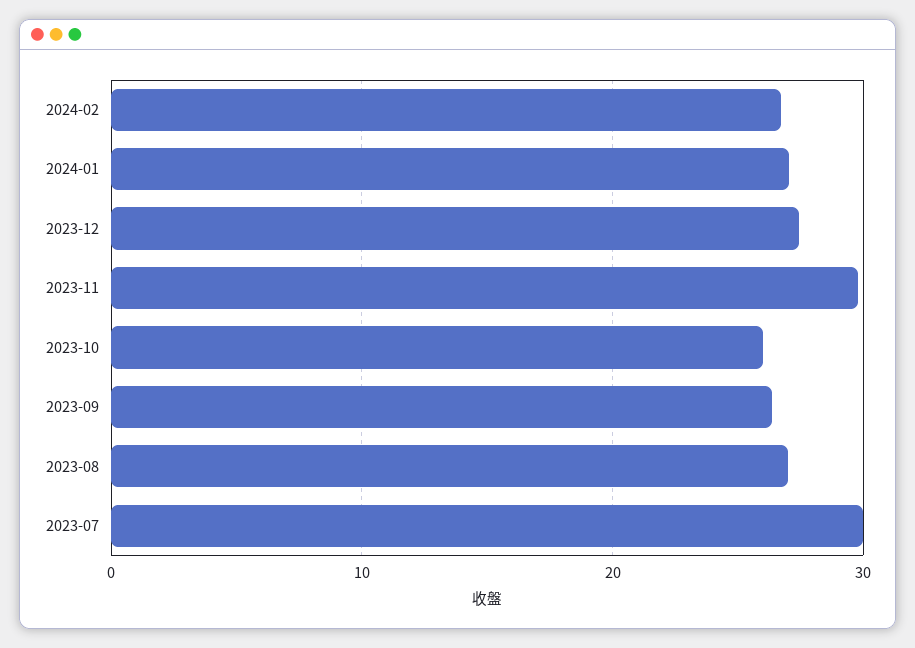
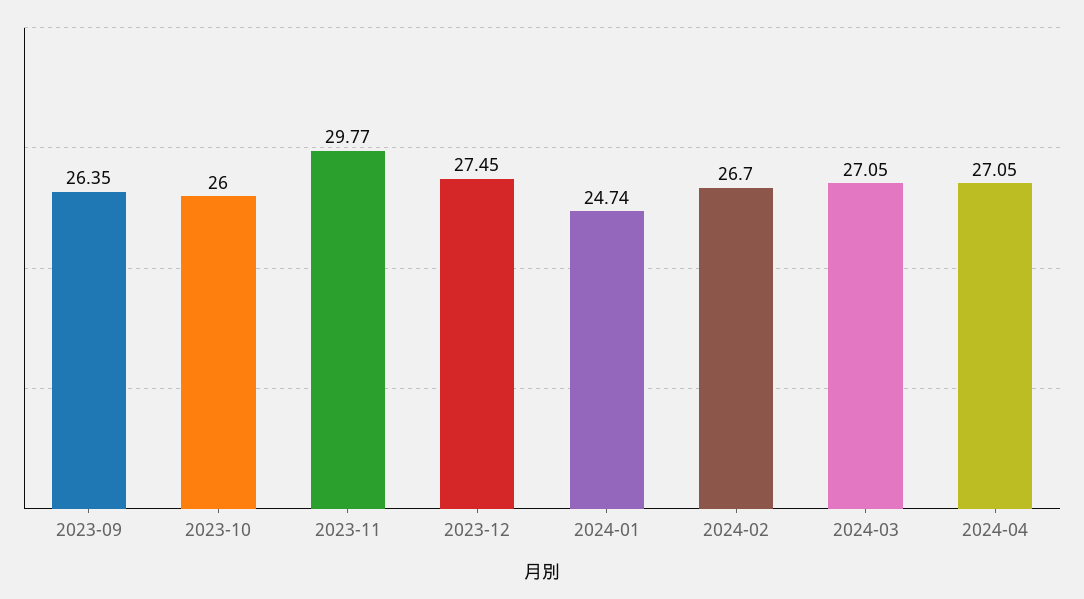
2024-01: 27 -> 24.74
2023-08: 27 -> none
2023-07: 30 -> none
2024-03: none -> 27.05
2024-04: none -> 27.05

